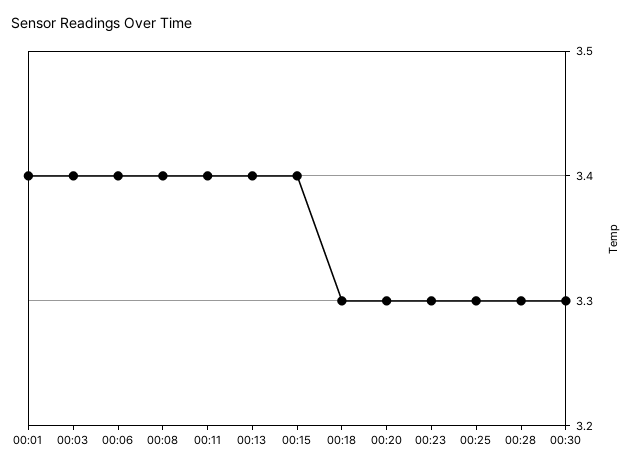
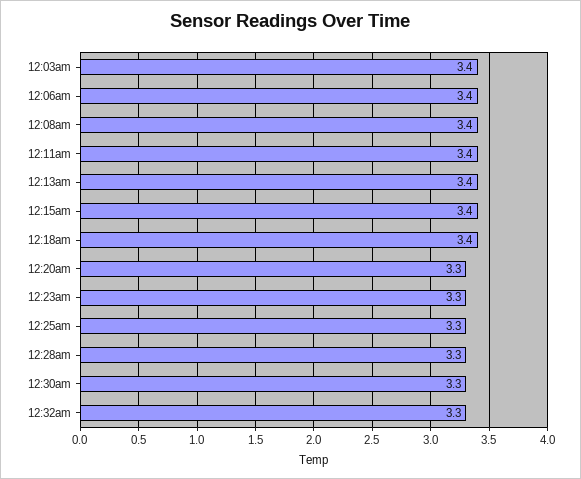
00:01: 3.4 -> none
00:18: 3.3 -> 3.4
12:32am: none -> 3.3

